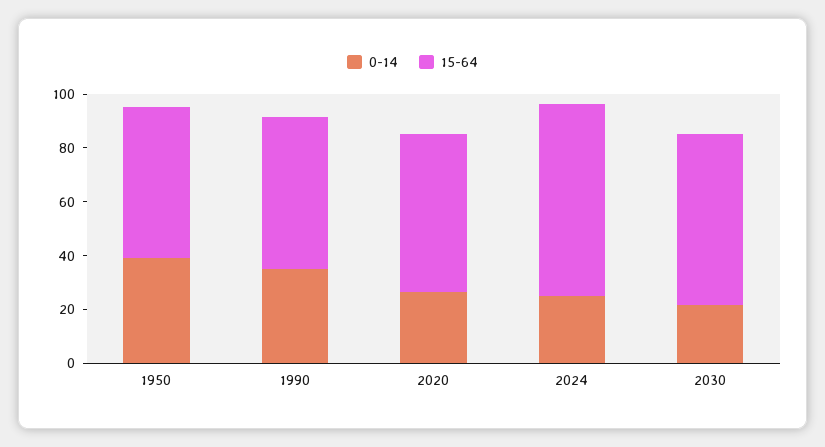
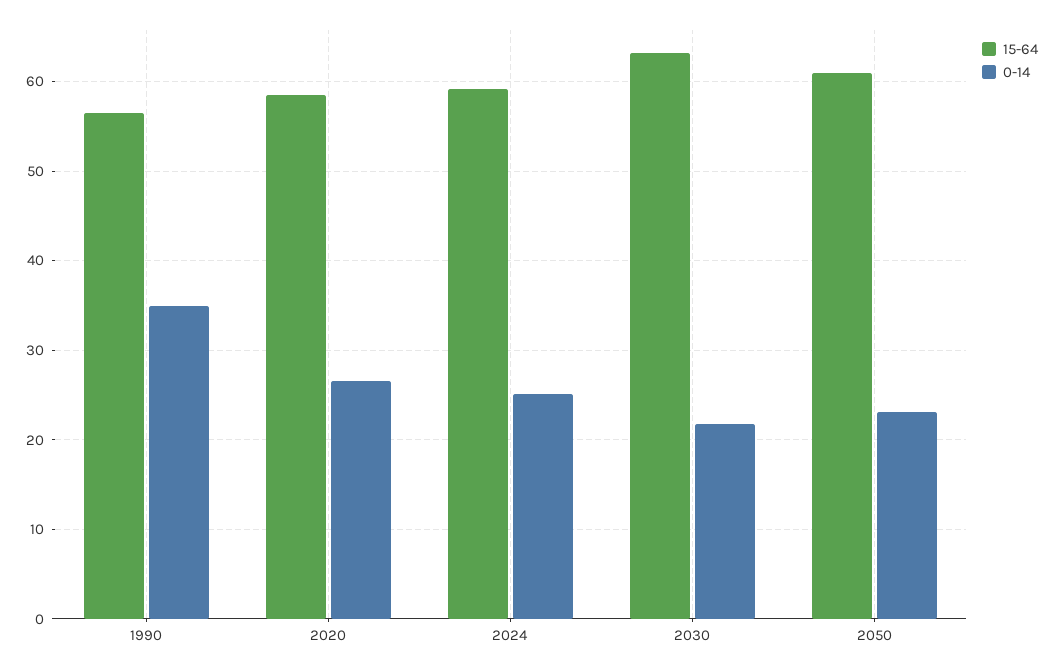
0-14, 1950: 40 -> none
15-64, 1950: 55 -> none
15-64, 2024: 70 -> 59
15-64, 2050: none -> 61
0-14, 2050: none -> 23

